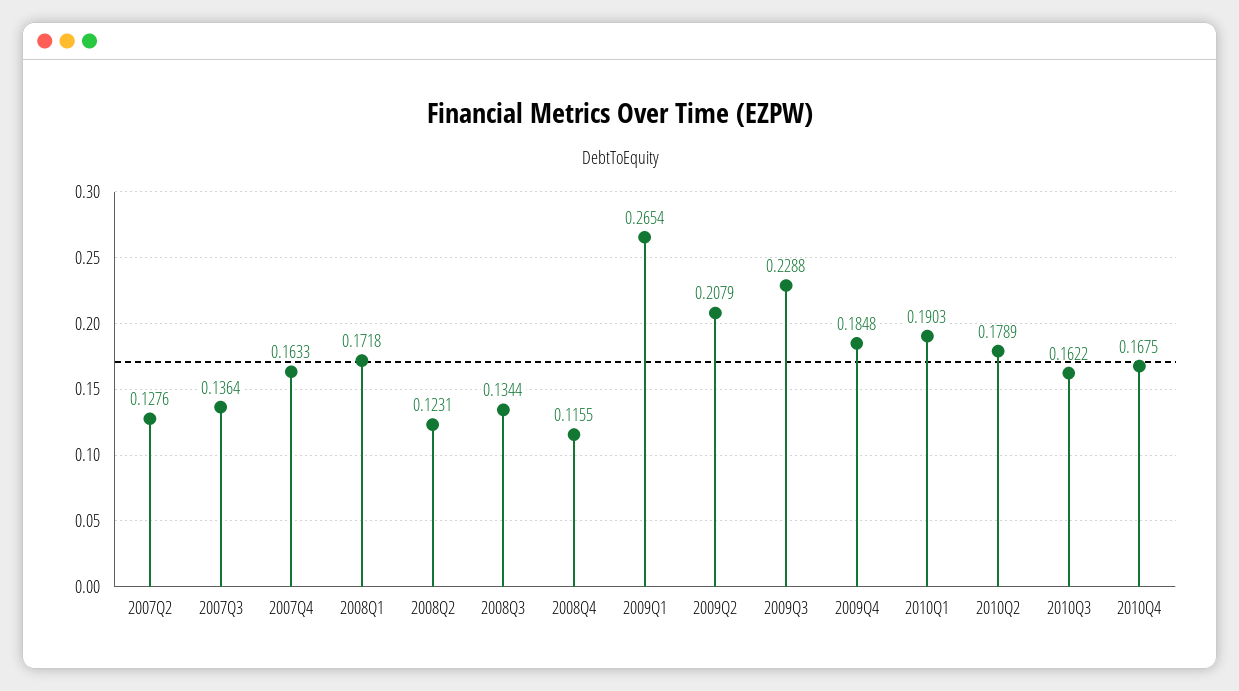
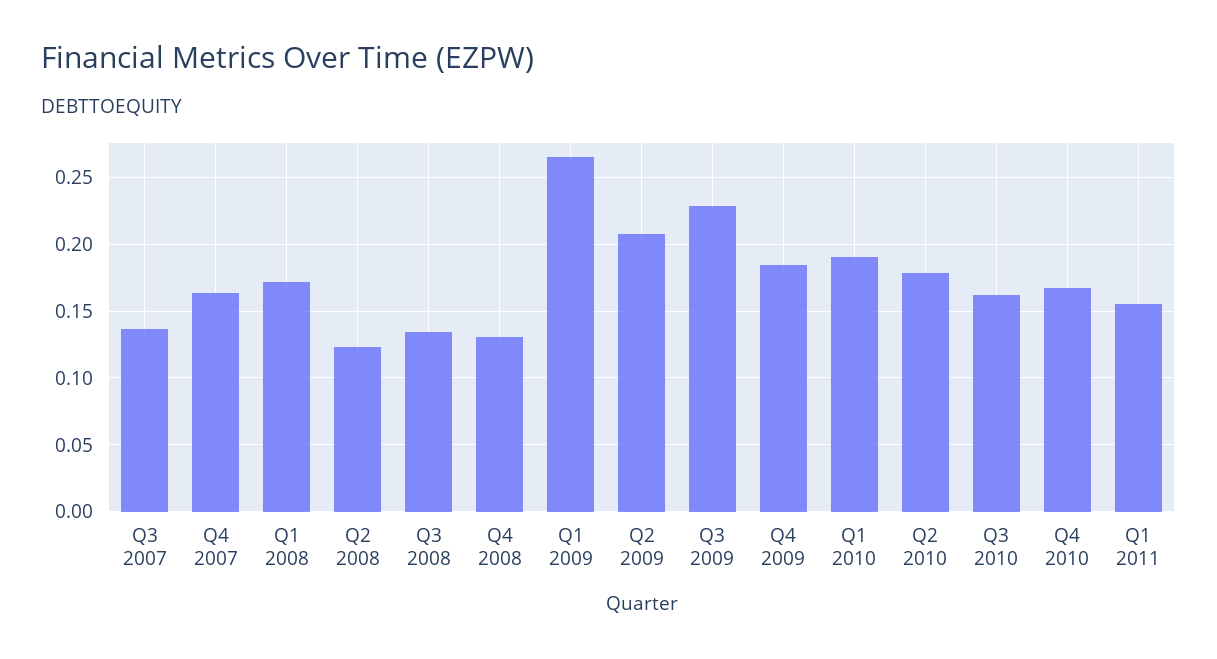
2007Q2: 0.1276 -> none
2008Q4: 0.1155 -> 0.13
Q1 2011: none -> 0.155

